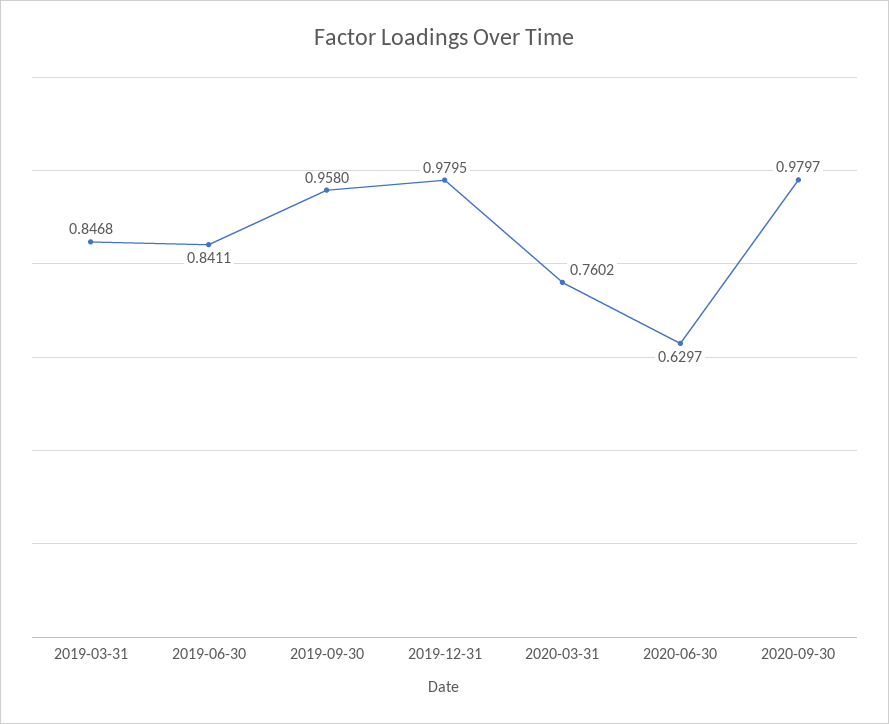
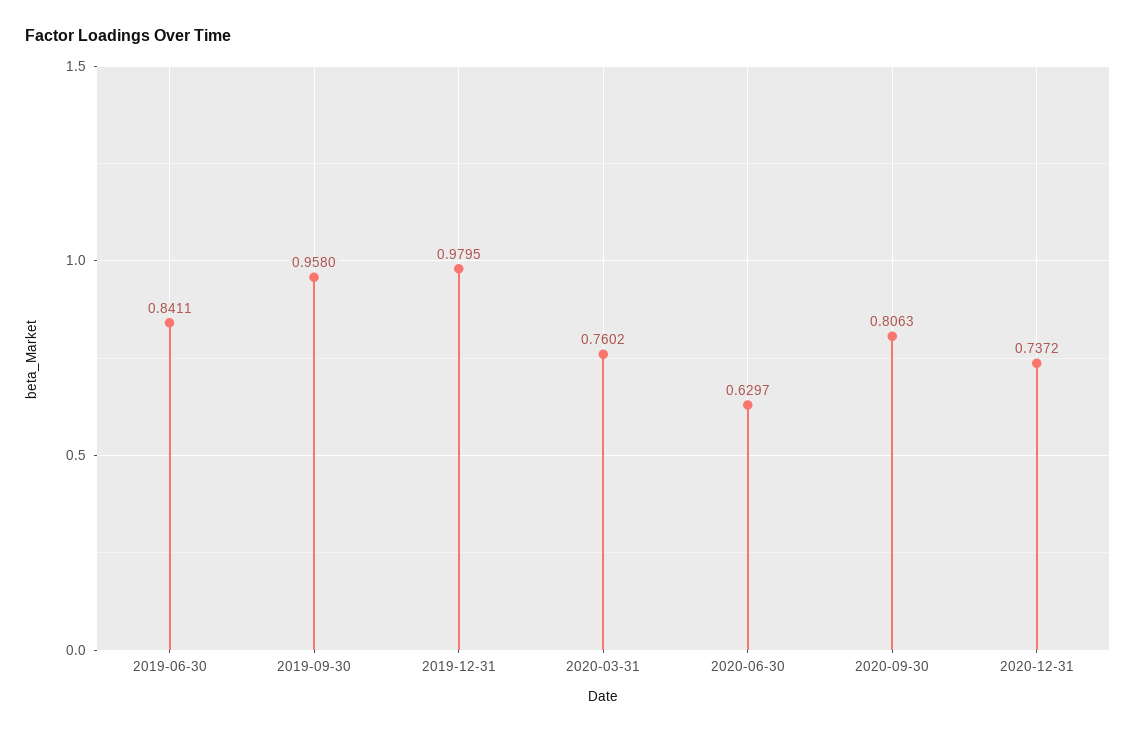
2019-03-31: 0.8468 -> none
2020-09-30: 0.9797 -> 0.8063
2020-12-31: none -> 0.7372

